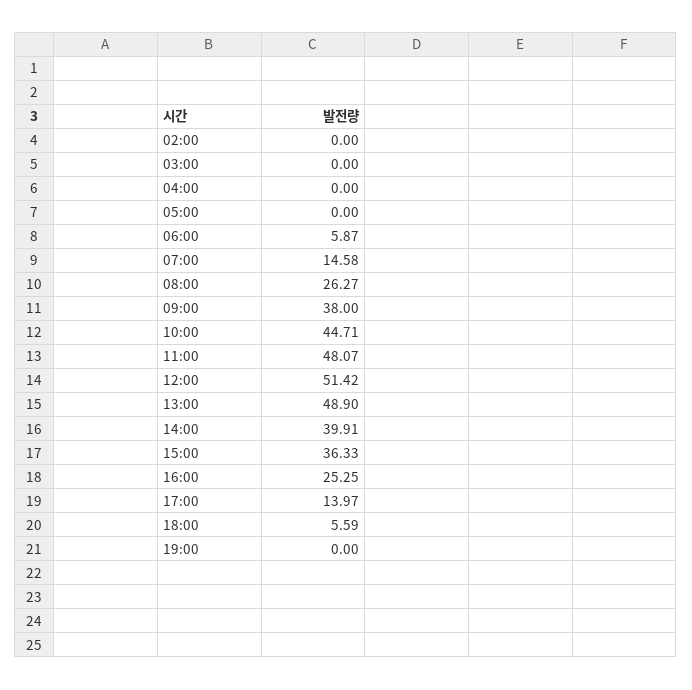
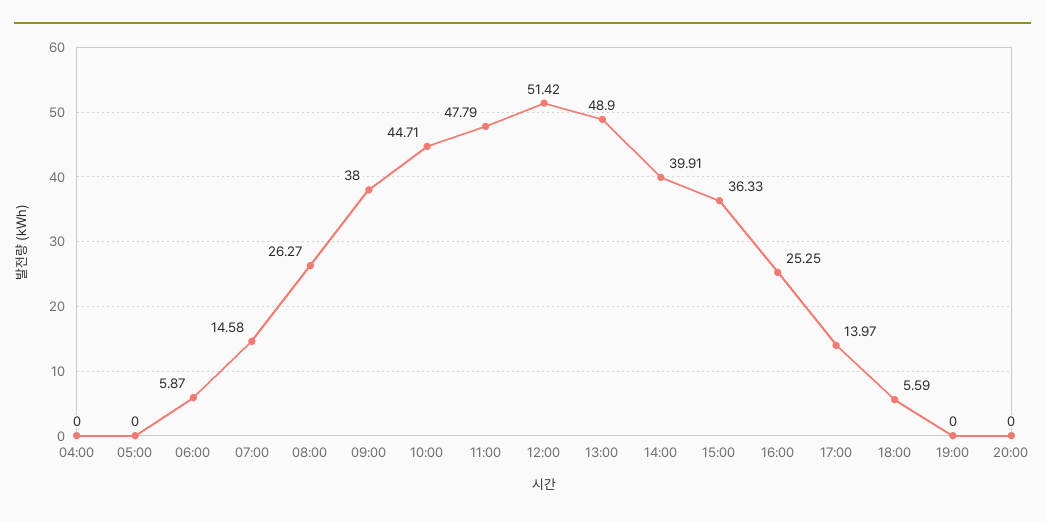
02:00: 0 -> none
03:00: 0 -> none
11:00: 48.07 -> 47.79
20:00: none -> 0

